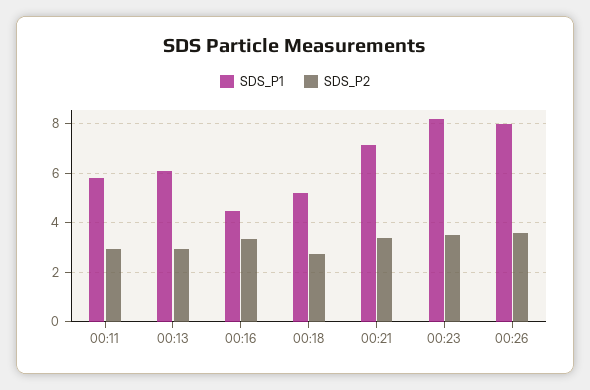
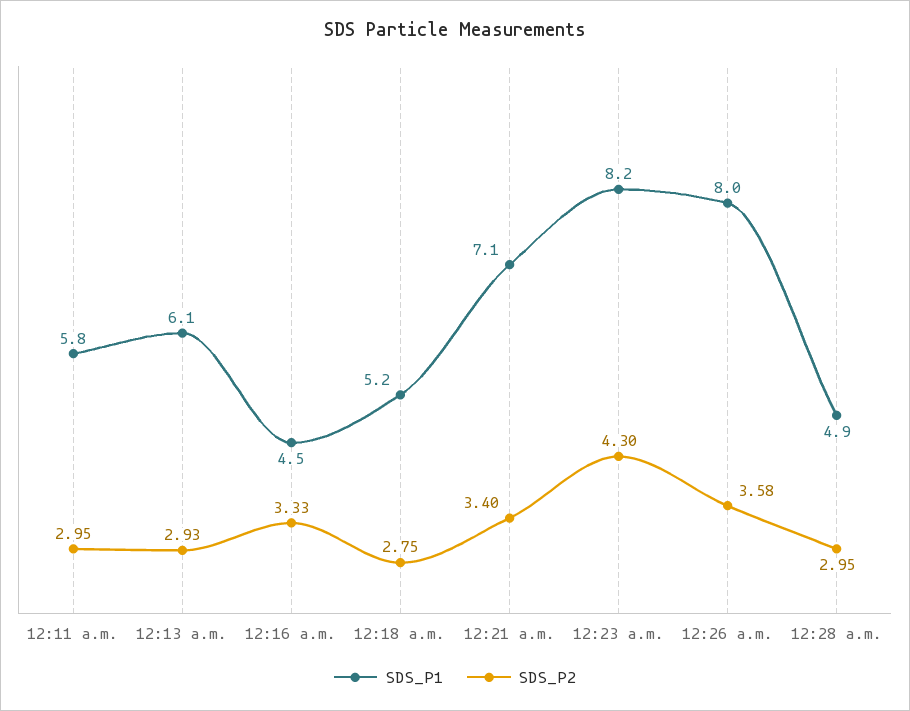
SDS_P2, 00:23: 3.5 -> 4.3
SDS_P1, 12:28 a.m.: none -> 4.9
SDS_P2, 12:28 a.m.: none -> 2.95

